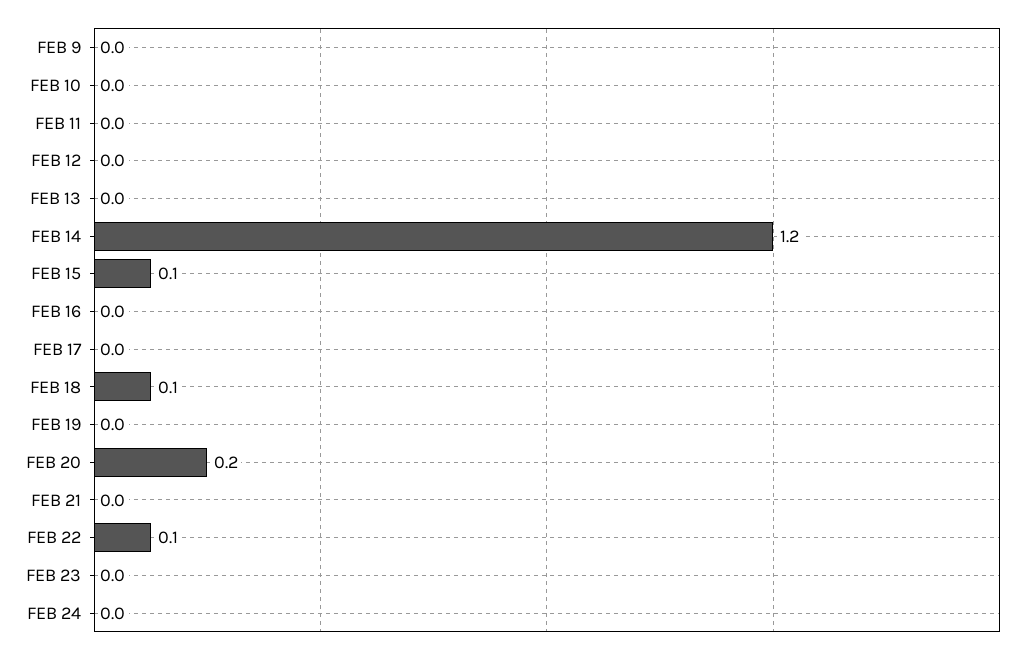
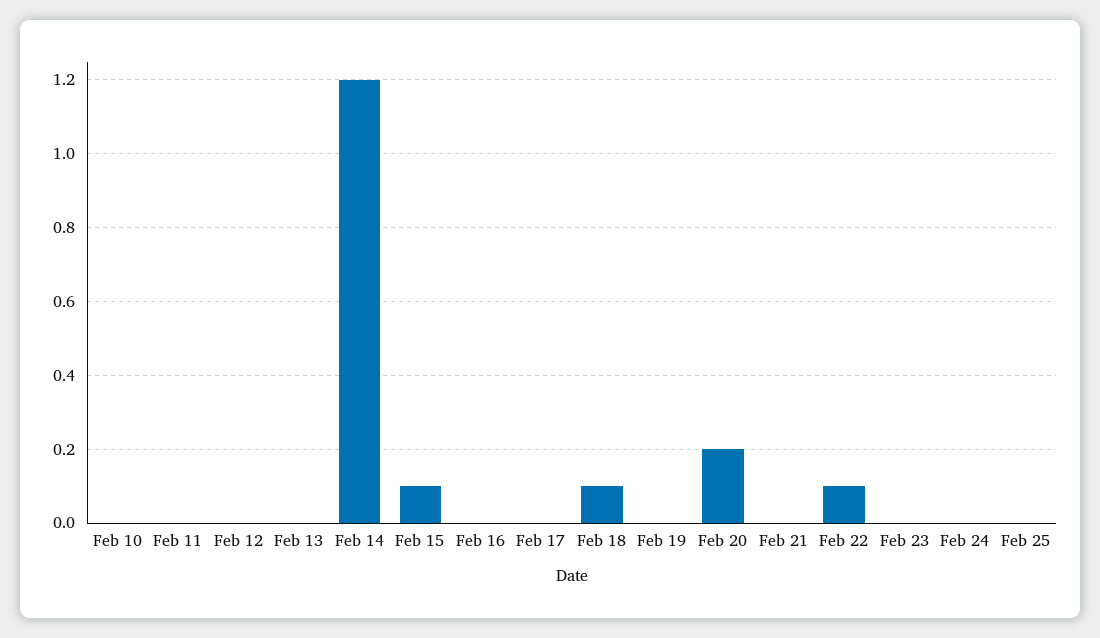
FEB 9: 0 -> none
Feb 25: none -> 0

